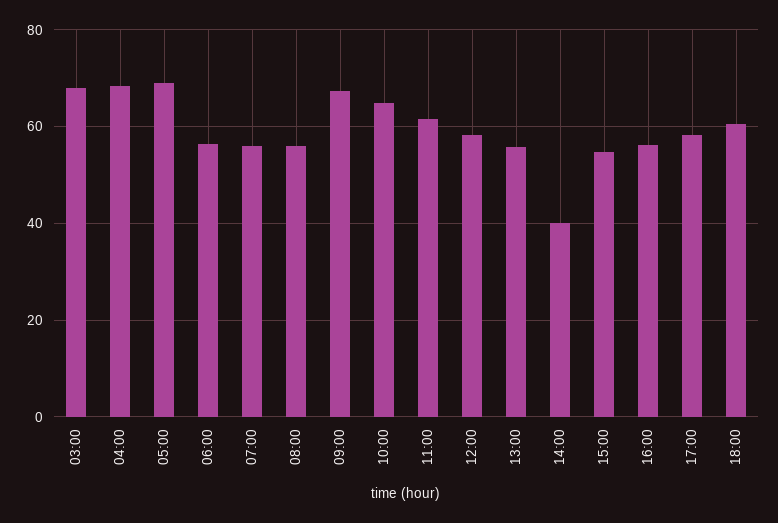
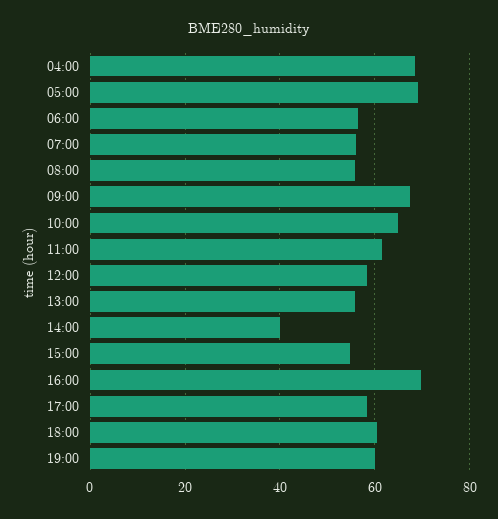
03:00: 68 -> none
16:00: 56 -> 70
19:00: none -> 60

